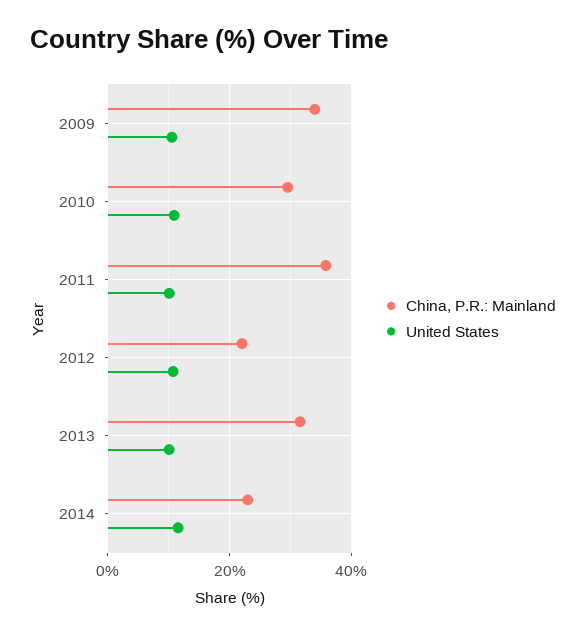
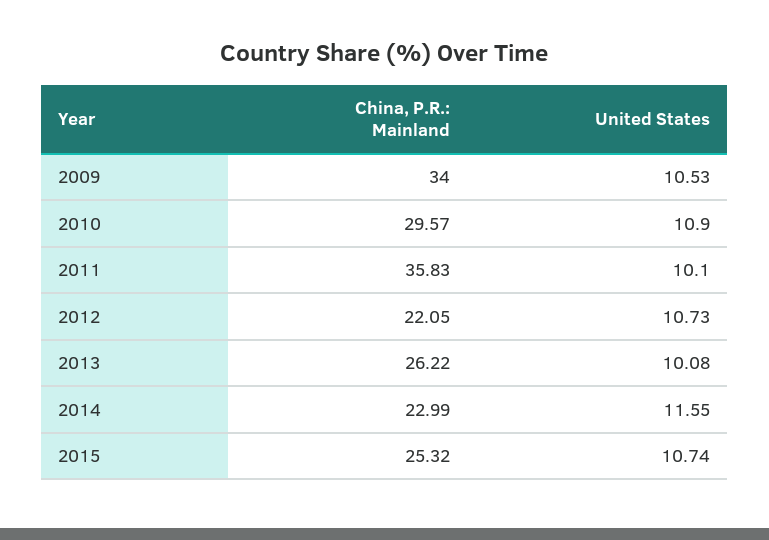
China, P.R.: Mainland, 2013: 32 -> 26.22
China, P.R.: Mainland, 2015: none -> 25.32
United States, 2015: none -> 10.74

